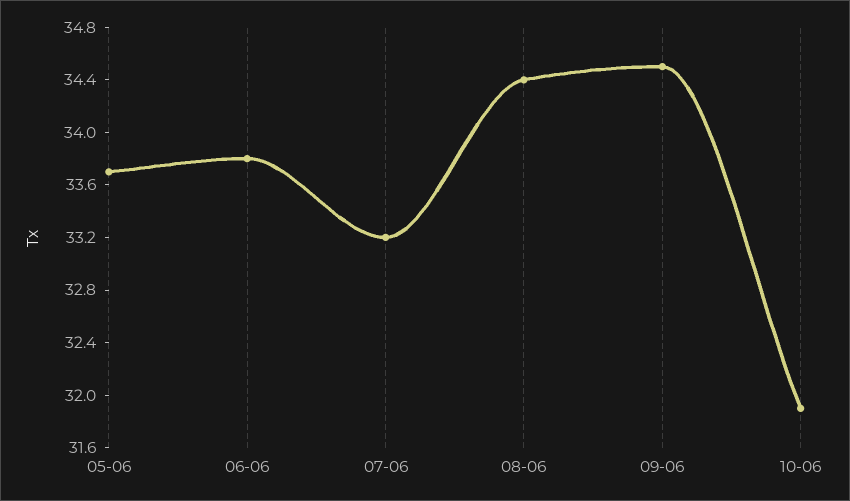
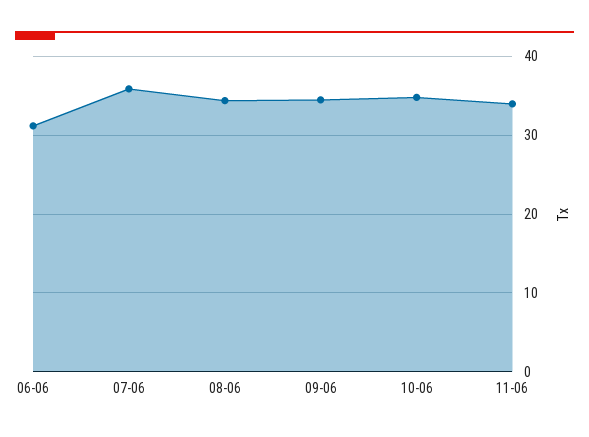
05-06: 33.7 -> none
06-06: 33.8 -> 31
07-06: 33.2 -> 36
10-06: 31.9 -> 35
11-06: none -> 34

